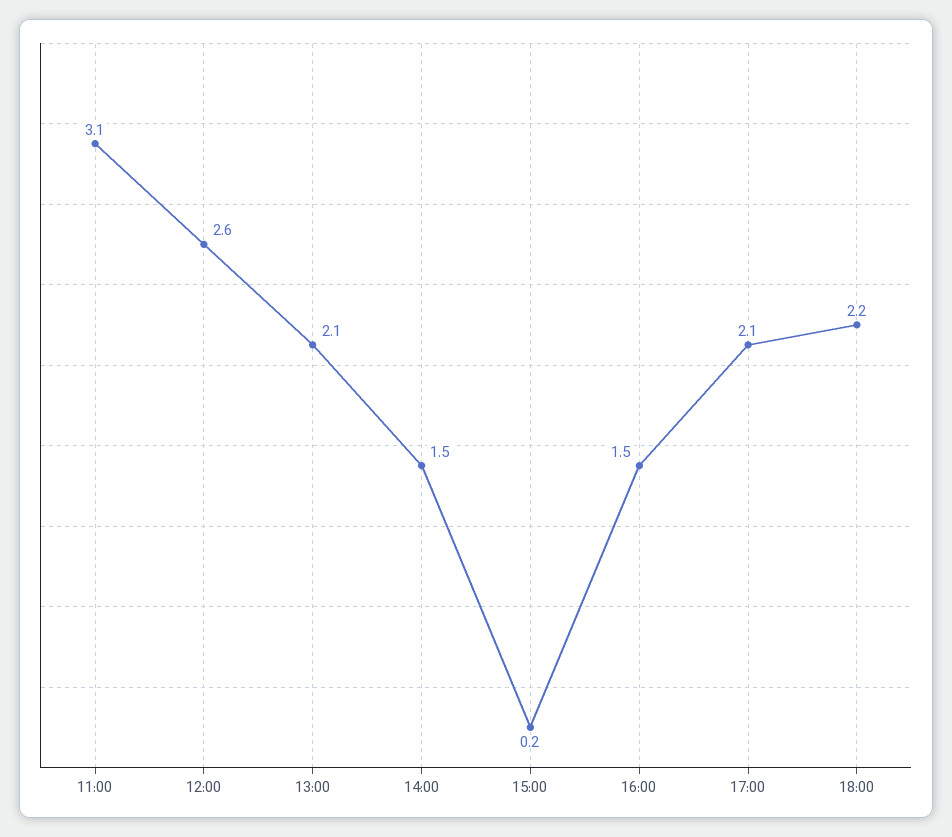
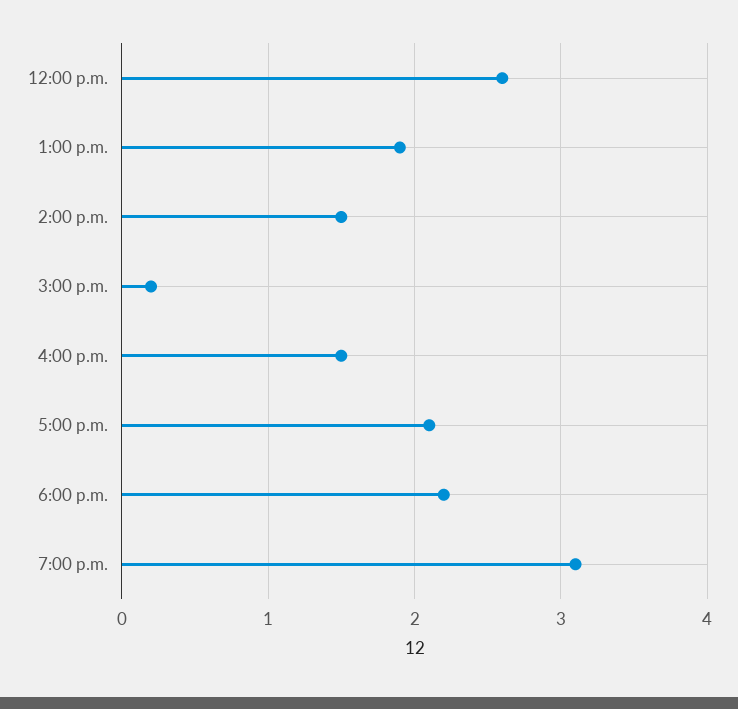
11:00: 3.1 -> none
13:00: 2.1 -> 1.9
7:00 p.m.: none -> 3.1

